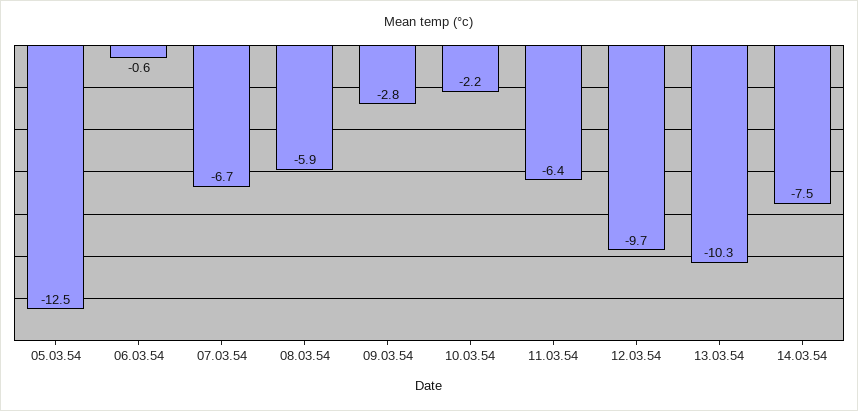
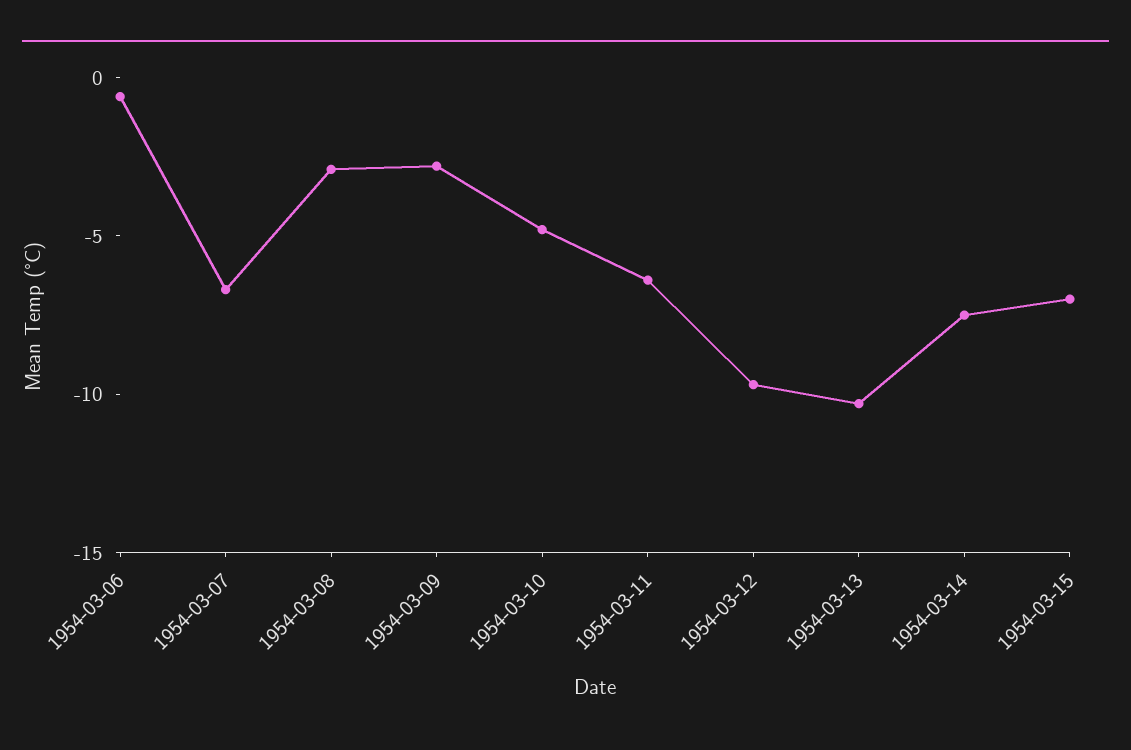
05.03.54: -12.5 -> none
08.03.54: -5.9 -> -3
10.03.54: -2.2 -> -5
1954-03-15: none -> -7

